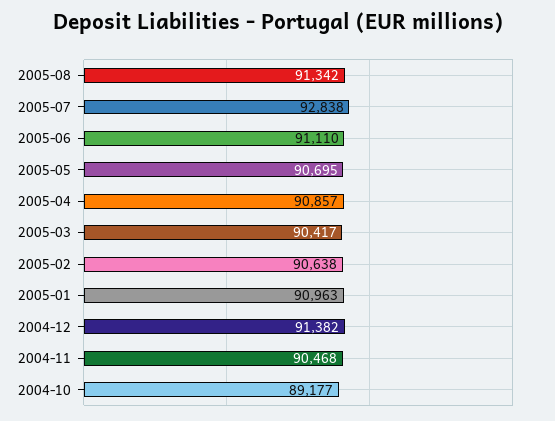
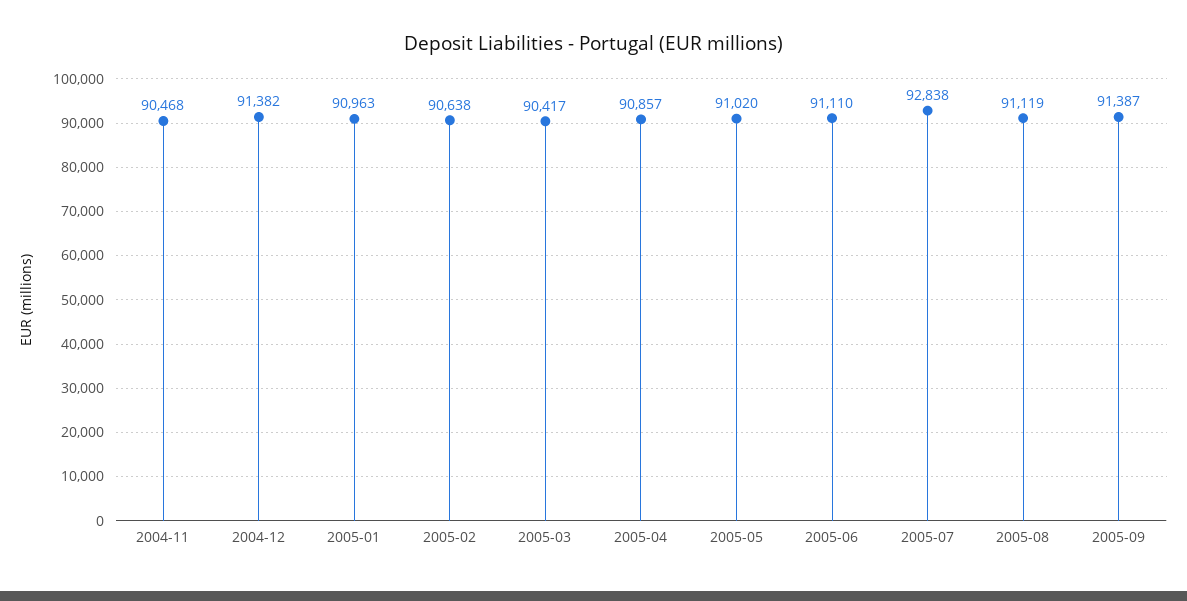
2005-08: 91342 -> 91119
2005-05: 90695 -> 91020
2004-10: 89177 -> none
2005-09: none -> 91387

